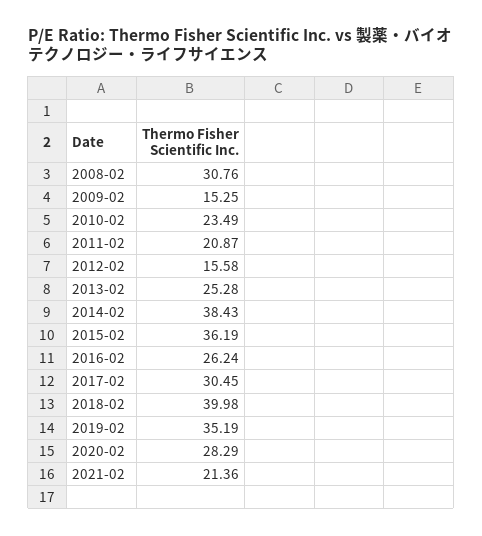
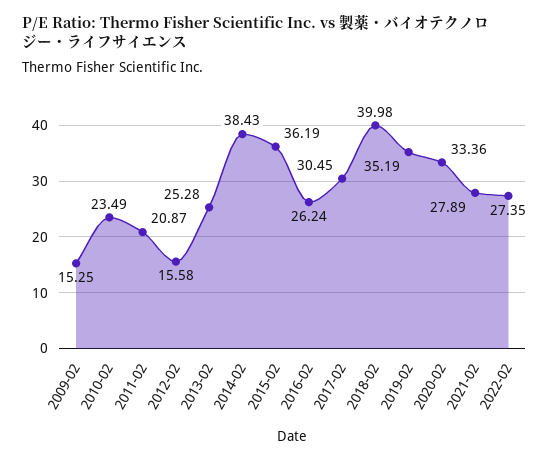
2008-02: 30.76 -> none
2020-02: 28.29 -> 33.36
2021-02: 21.36 -> 27.89
2022-02: none -> 27.35

